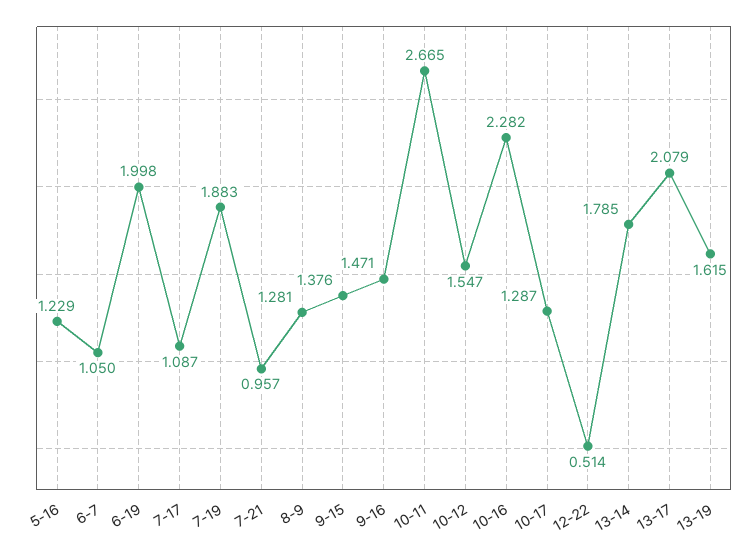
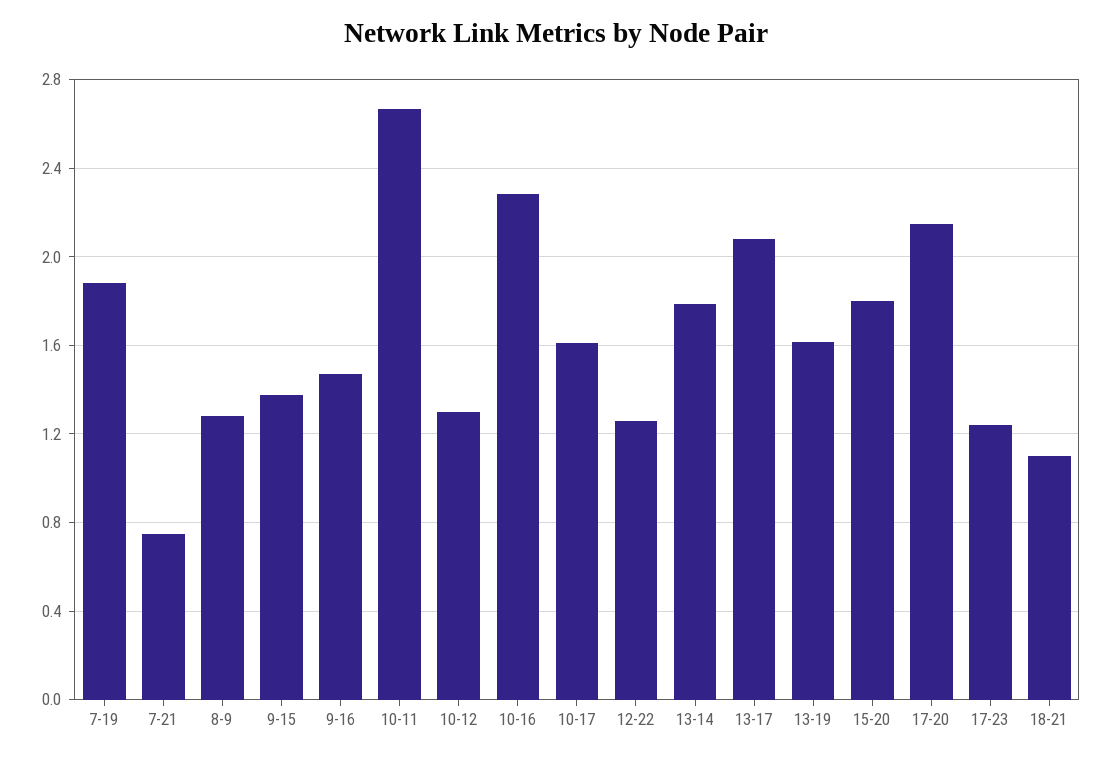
5-16: 1.229 -> none
6-7: 1.05 -> none
6-19: 1.998 -> none
7-17: 1.087 -> none
7-21: 0.957 -> 0.75
10-12: 1.547 -> 1.3
10-17: 1.287 -> 1.6
12-22: 0.514 -> 1.25
15-20: none -> 1.8
17-20: none -> 2.15
17-23: none -> 1.25
18-21: none -> 1.1

